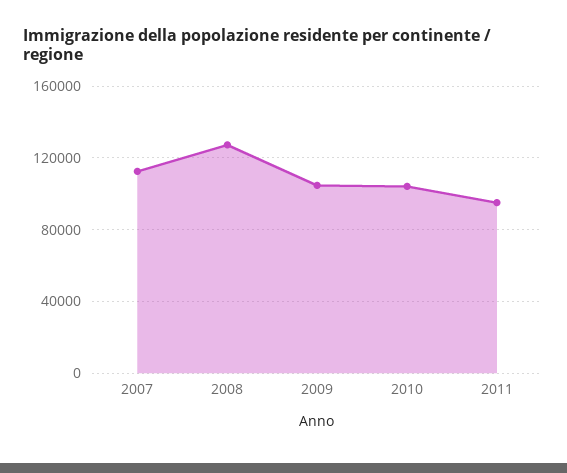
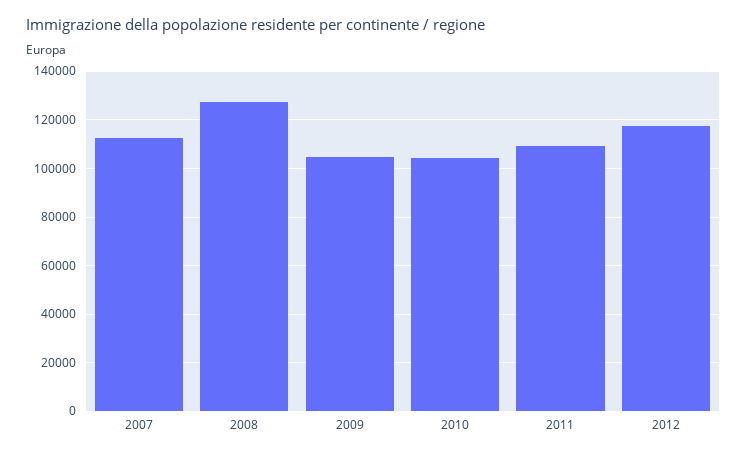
2011: 95000 -> 110000
2012: none -> 117500

